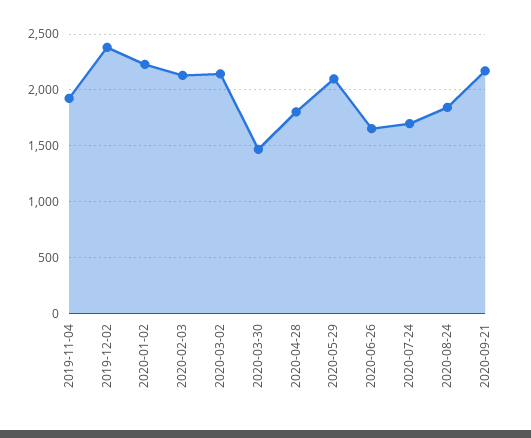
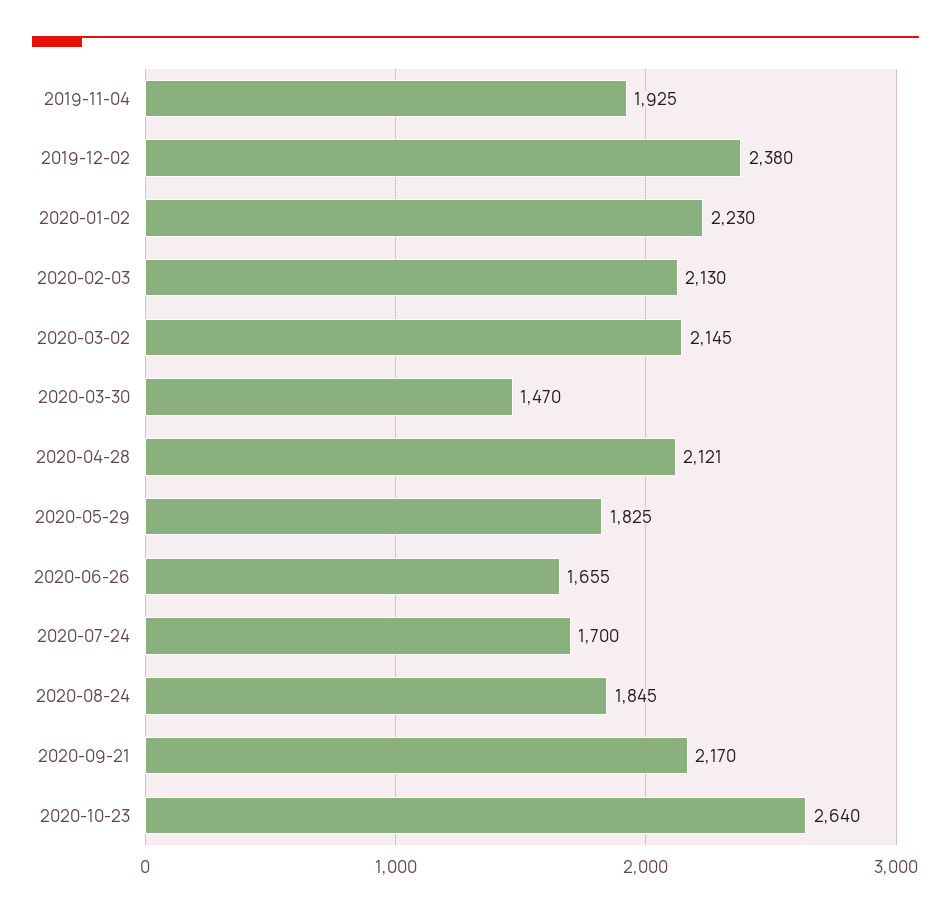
2020-04-28: 1800 -> 2121
2020-05-29: 2100 -> 1825
2020-10-23: none -> 2640

